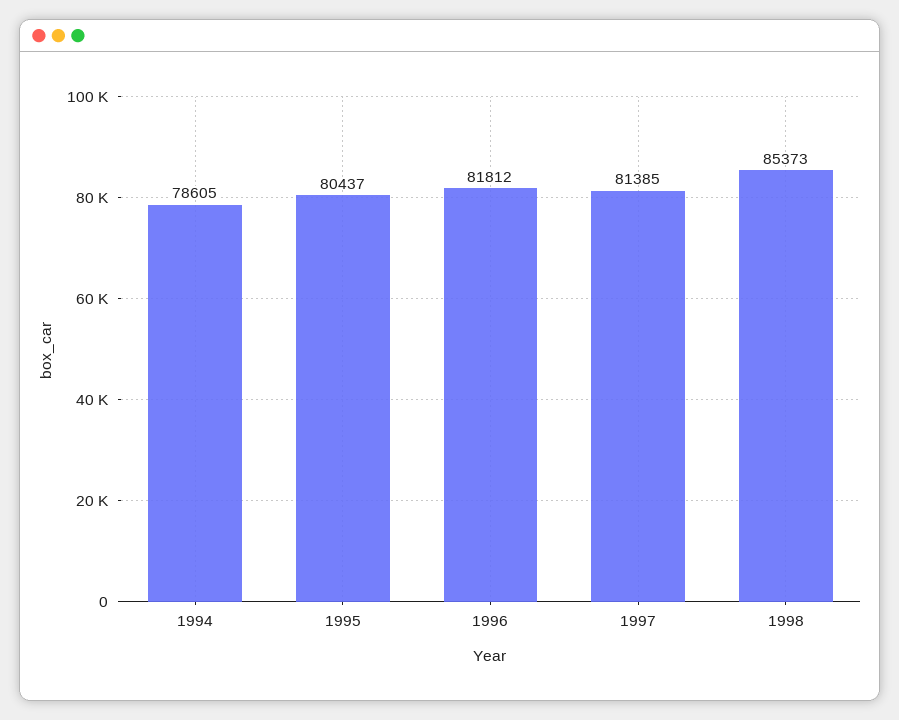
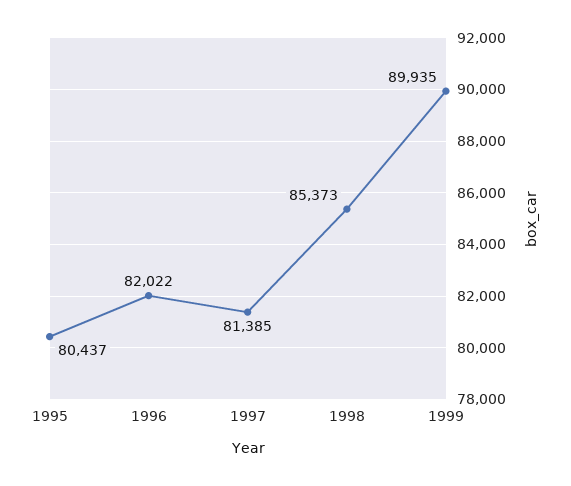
1994: 78605 -> none
1996: 81812 -> 82022
1999: none -> 89935

